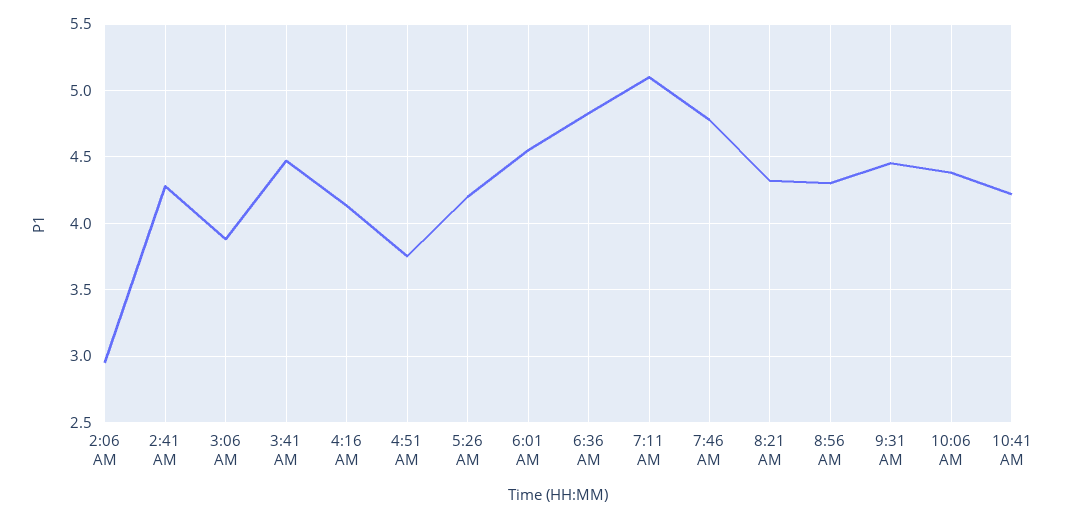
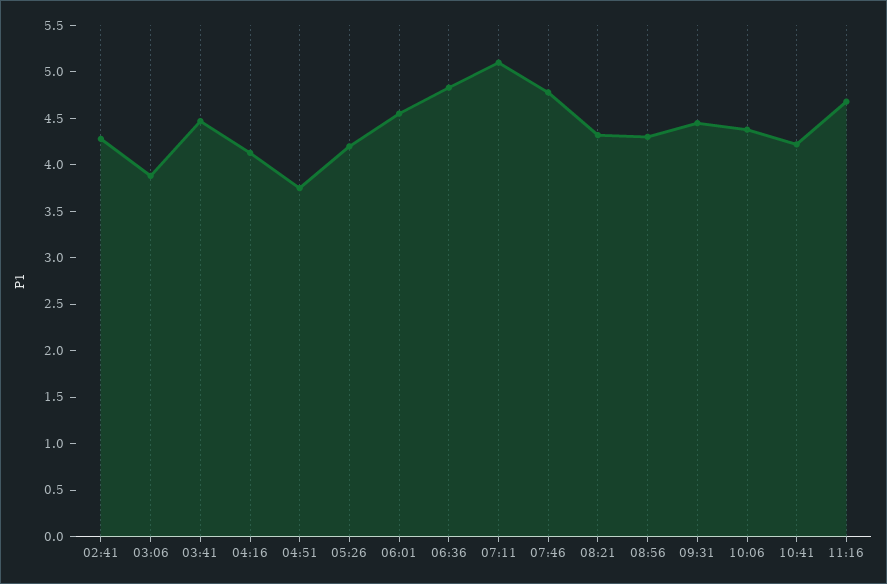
2:06 AM: 2.95 -> none
11:16: none -> 4.7

